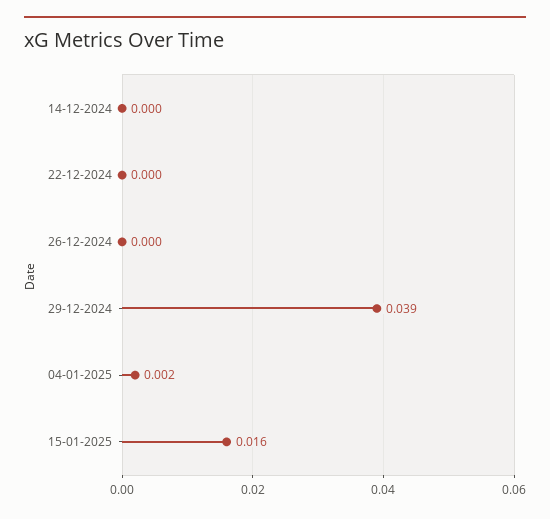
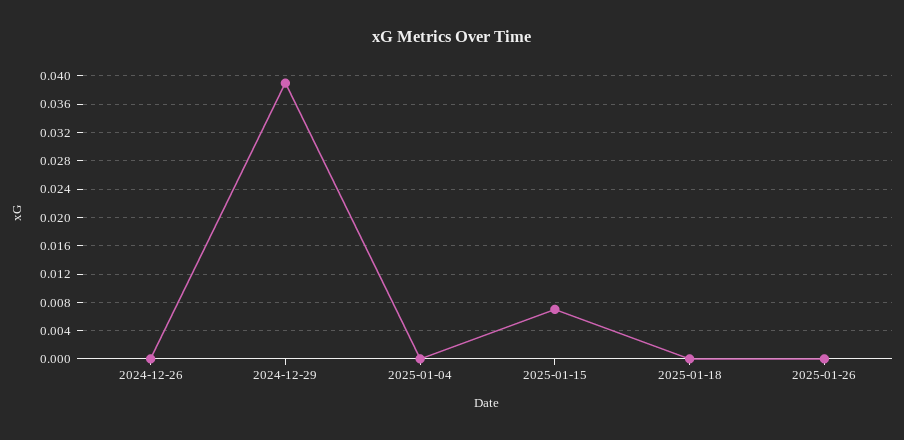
14-12-2024: 0 -> none
22-12-2024: 0 -> none
04-01-2025: 0.002 -> 0
15-01-2025: 0.016 -> 0.007
2025-01-18: none -> 0
2025-01-26: none -> 0

